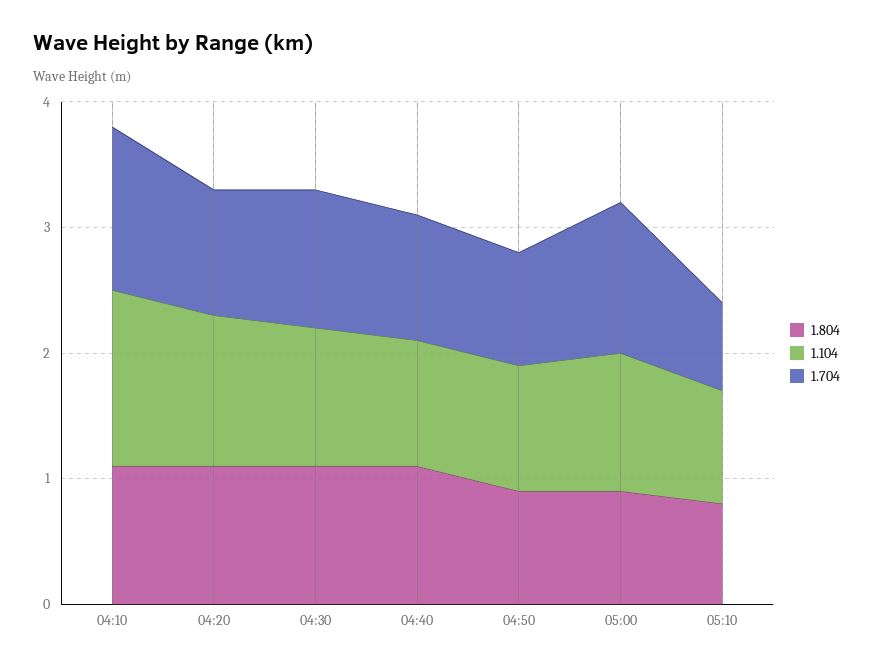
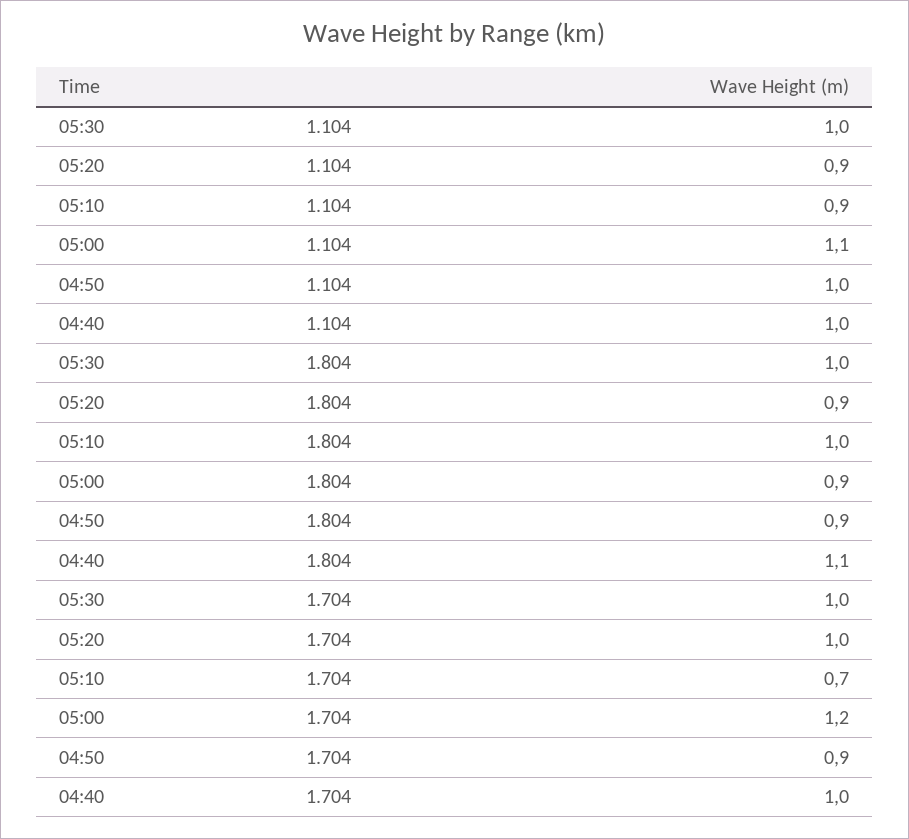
1.804, 04:10: 1.1 -> none
1.104, 04:10: 1.4 -> none
1.704, 04:10: 1.3 -> none
1.804, 04:20: 1.1 -> none
1.104, 04:20: 1.2 -> none
1.704, 04:20: 1 -> none
1.804, 04:30: 1.1 -> none
1.104, 04:30: 1.1 -> none
1.704, 04:30: 1.1 -> none
1.804, 05:10: 0.8 -> 1
1.104, 05:30: none -> 1
1.104, 05:20: none -> 0.9
1.804, 05:30: none -> 1
1.804, 05:20: none -> 0.9
1.704, 05:30: none -> 1
1.704, 05:20: none -> 1

